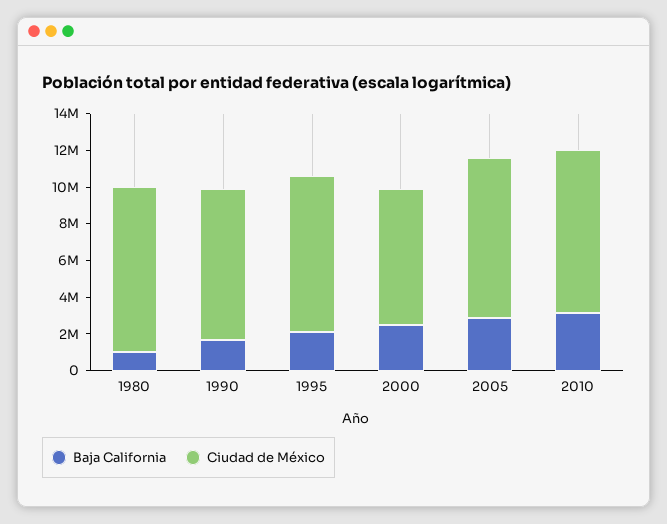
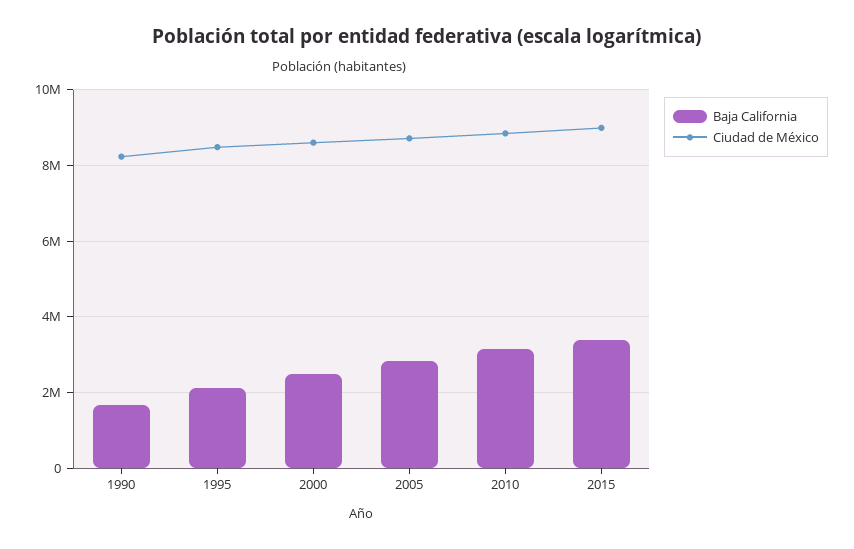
Baja California, 1980: 1000000 -> none
Ciudad de México, 1980: 9000000 -> none
Ciudad de México, 2000: 7500000 -> 8600000
Baja California, 2015: none -> 3400000
Ciudad de México, 2015: none -> 9000000

